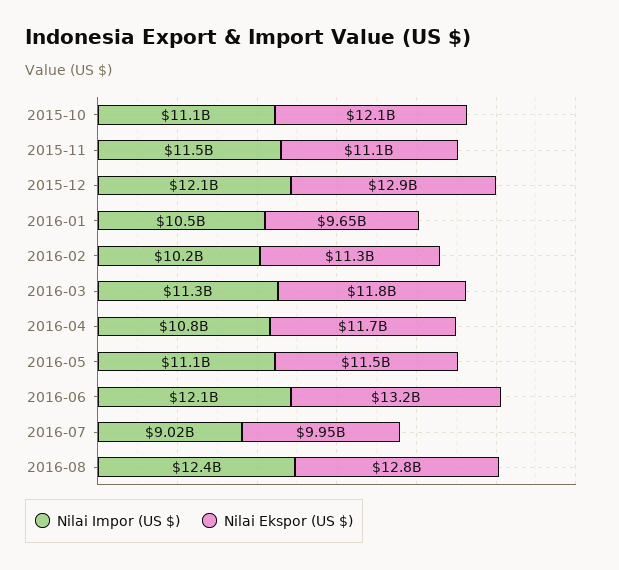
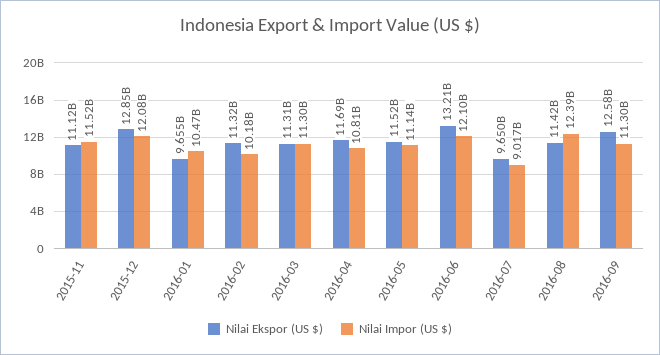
Nilai Impor (US $), 2015-10: 11100000000 -> none
Nilai Ekspor (US $), 2015-10: 12100000000 -> none
Nilai Ekspor (US $), 2016-03: 11800000000 -> 11310000000
Nilai Ekspor (US $), 2016-07: 9950000000 -> 9650000000
Nilai Ekspor (US $), 2016-08: 12800000000 -> 11420000000
Nilai Ekspor (US $), 2016-09: none -> 12580000000
Nilai Impor (US $), 2016-09: none -> 11300000000

